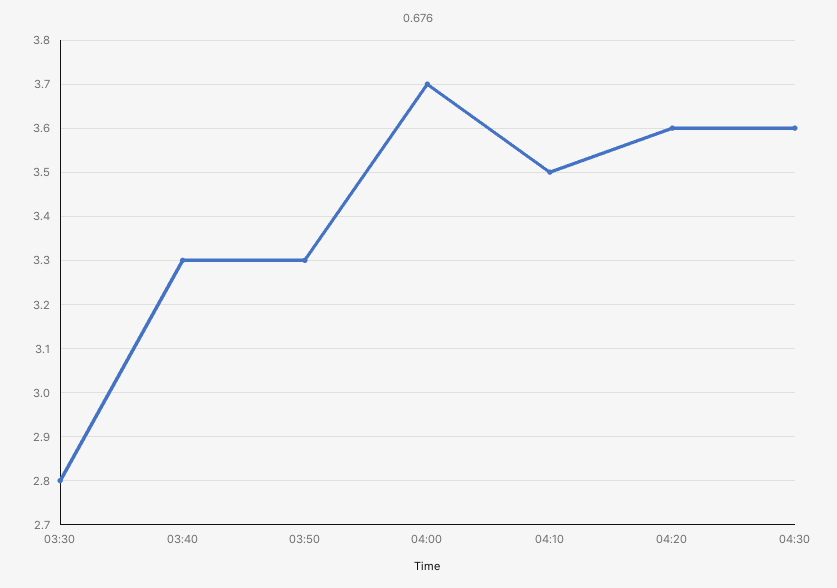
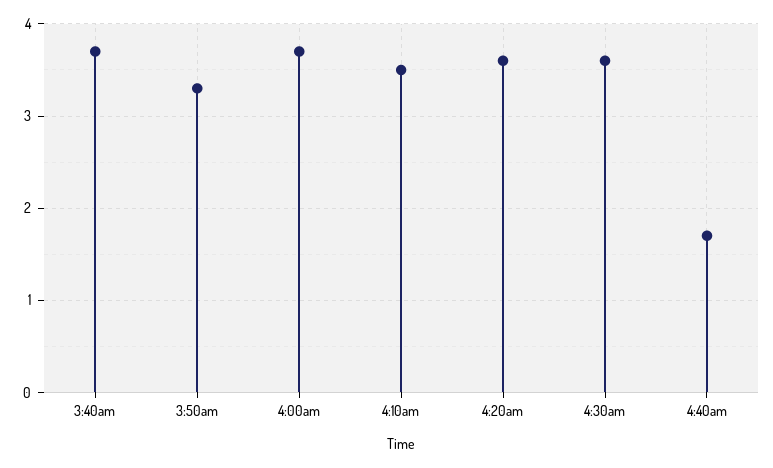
03:30: 2.8 -> none
03:40: 3.3 -> 3.7
4:40am: none -> 1.7

